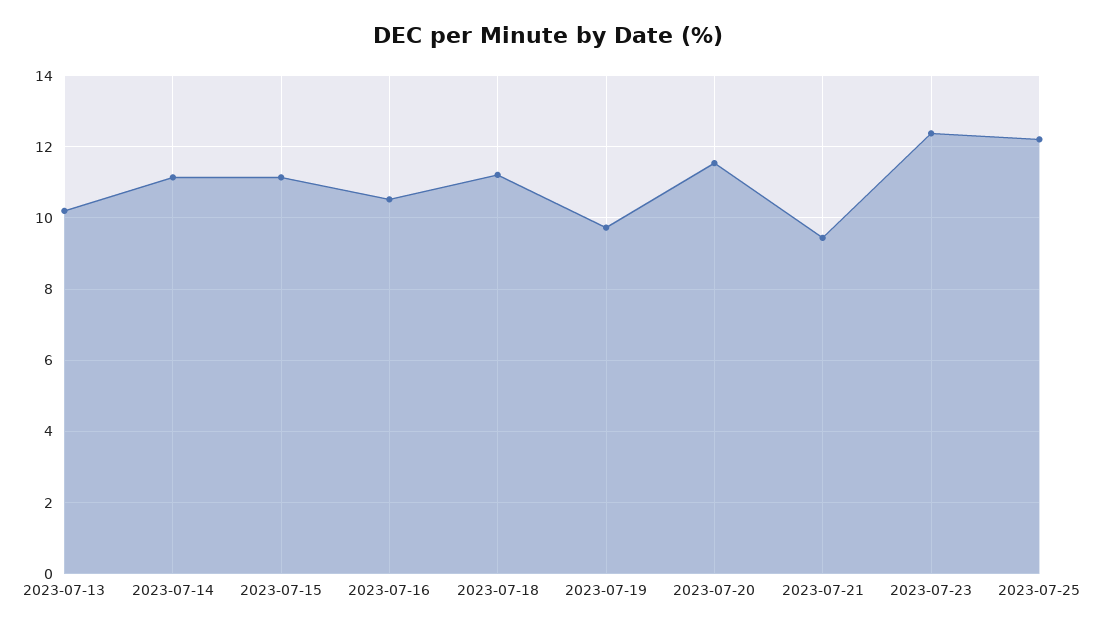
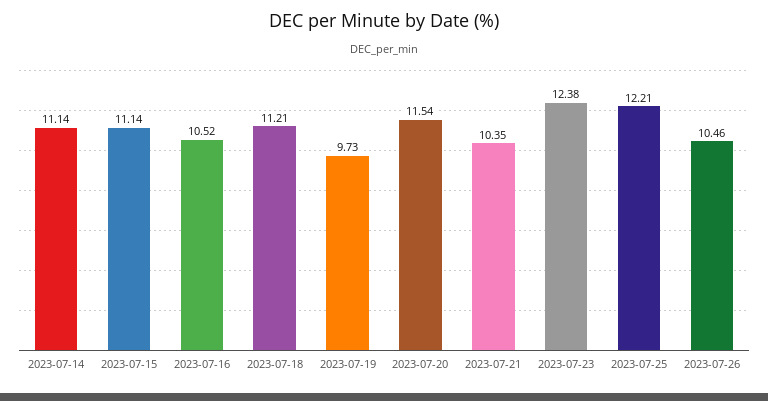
2023-07-13: 10.2 -> none
2023-07-21: 9.4 -> 10.35
2023-07-26: none -> 10.46

